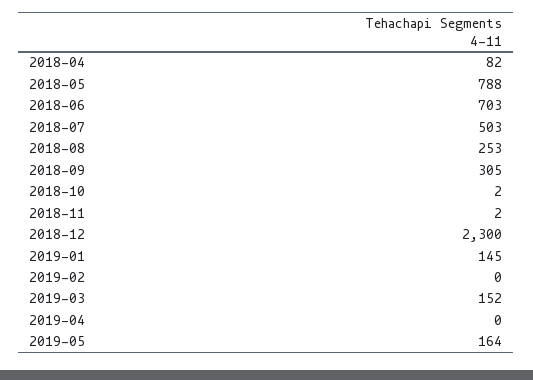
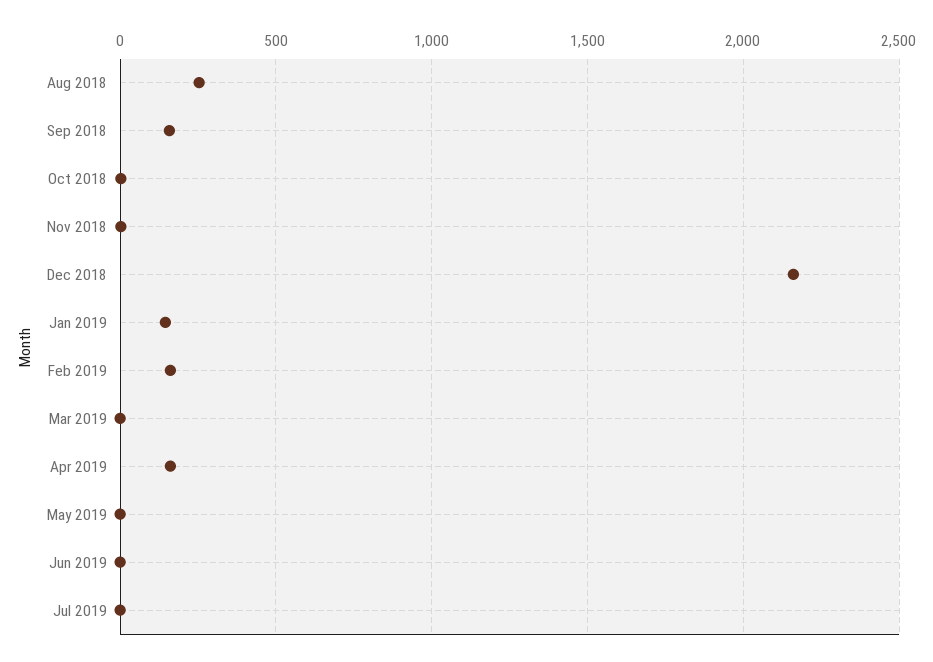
2018-04: 82 -> none
2018-05: 788 -> none
2018-06: 703 -> none
2018-07: 503 -> none
2018-09: 305 -> 150
2018-12: 2300 -> 2150
2019-02: 0 -> 150
2019-03: 152 -> 0
2019-04: 0 -> 150
2019-05: 164 -> 0
Jun 2019: none -> 0
Jul 2019: none -> 0

